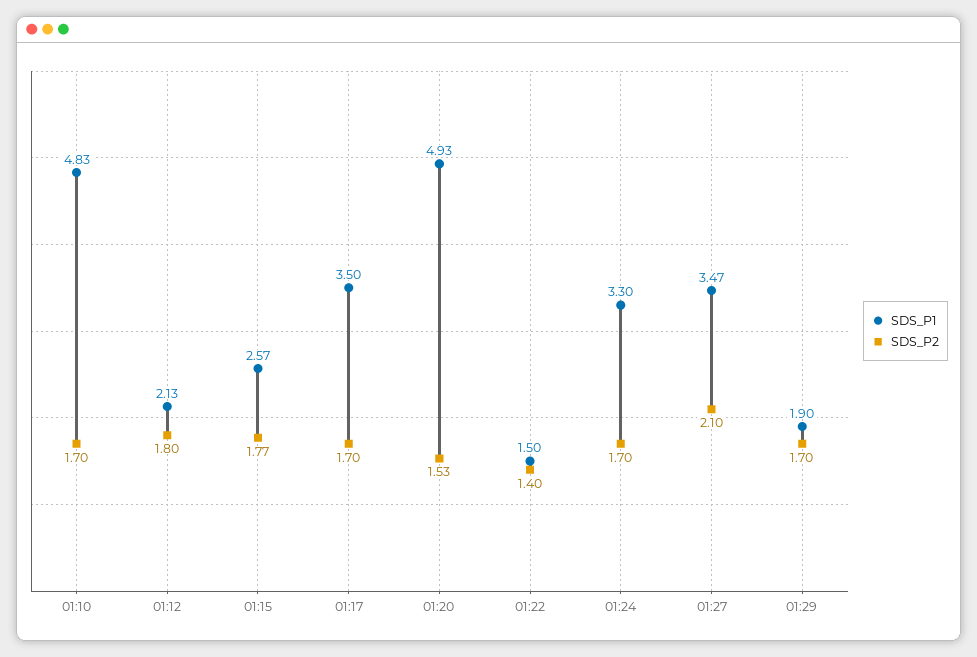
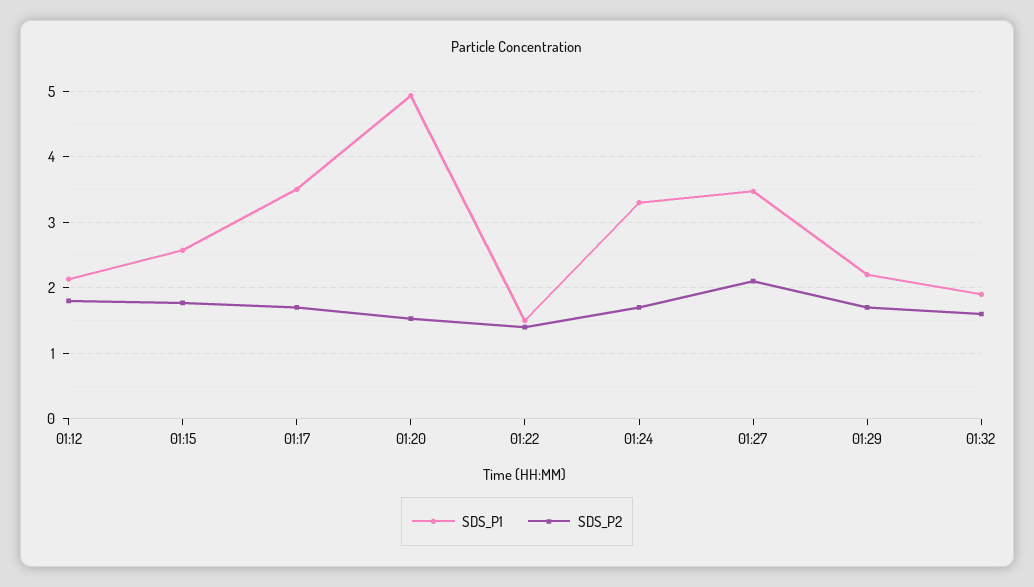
SDS_P1, 01:10: 4.83 -> none
SDS_P2, 01:10: 1.7 -> none
SDS_P1, 01:29: 1.9 -> 2.2
SDS_P1, 01:32: none -> 1.9
SDS_P2, 01:32: none -> 1.6

